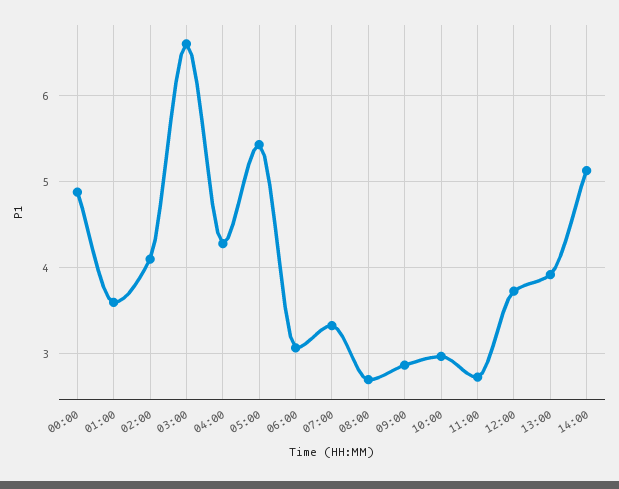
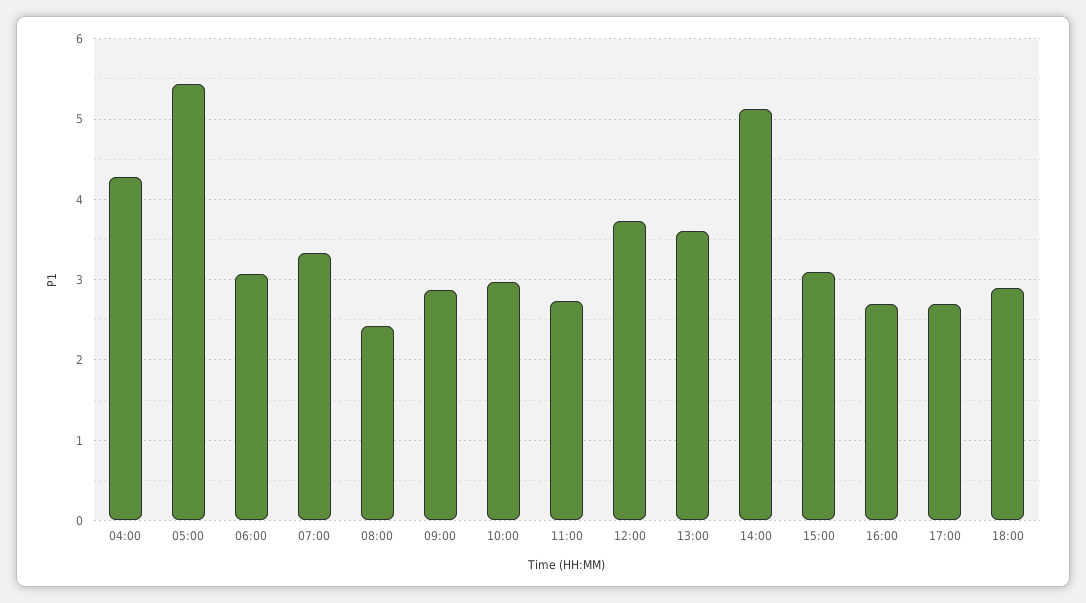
00:00: 4.9 -> none
01:00: 3.6 -> none
02:00: 4.1 -> none
03:00: 6.6 -> none
08:00: 2.7 -> 2.4
13:00: 3.9 -> 3.6
15:00: none -> 3.1
16:00: none -> 2.7
17:00: none -> 2.7
18:00: none -> 2.9

